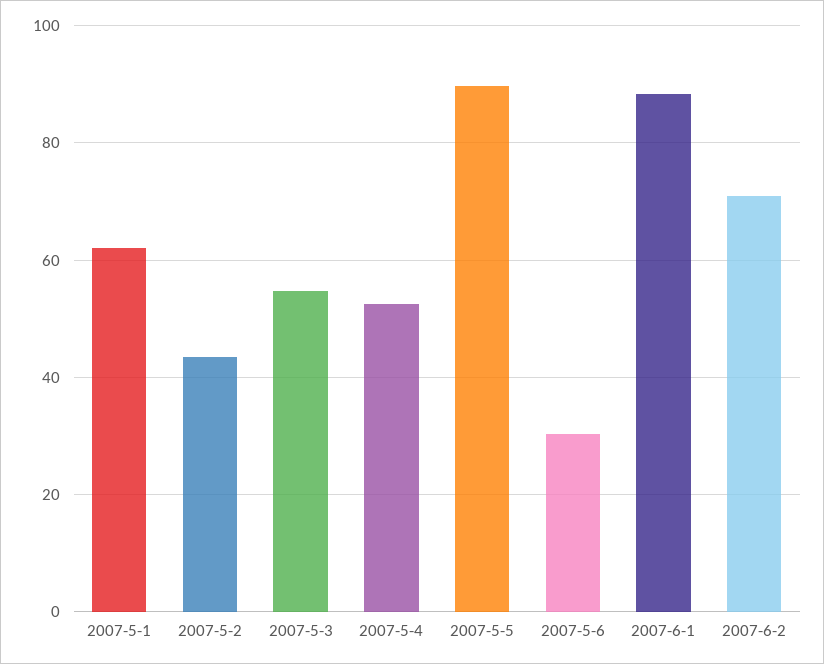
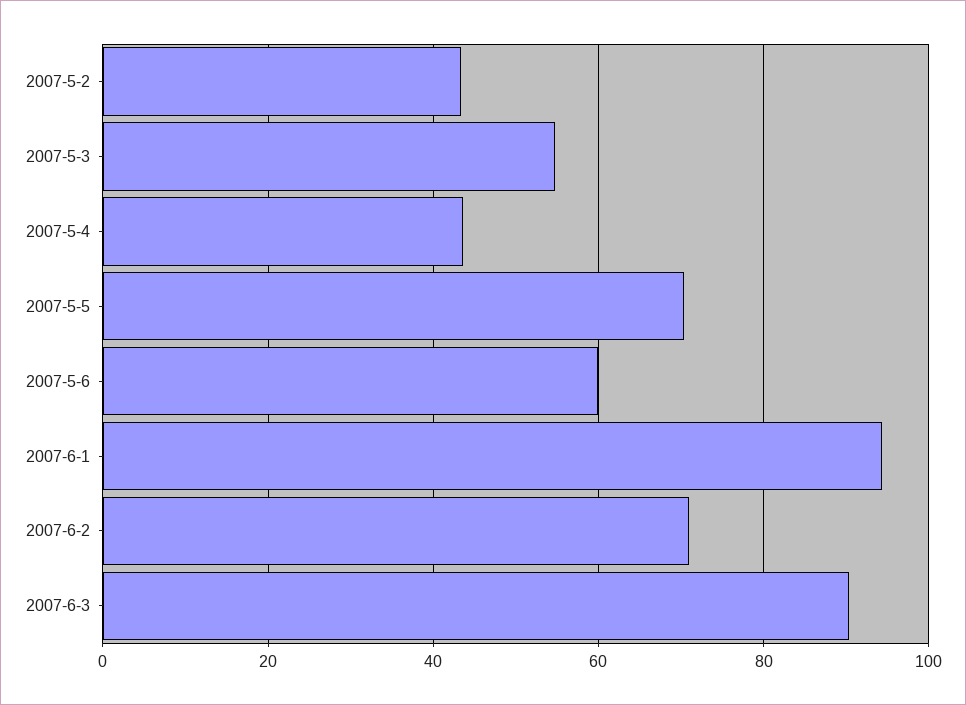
2007-5-1: 62 -> none
2007-5-4: 52 -> 44
2007-5-5: 90 -> 70
2007-5-6: 30 -> 60
2007-6-1: 88 -> 94
2007-6-3: none -> 90

